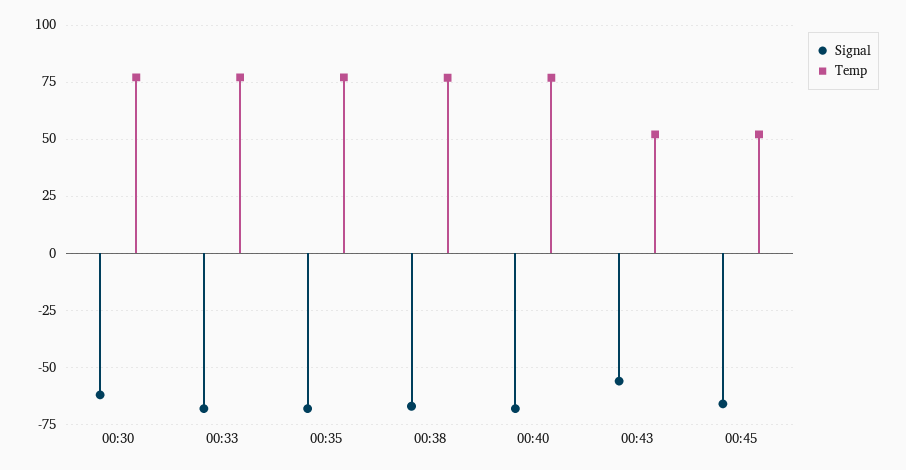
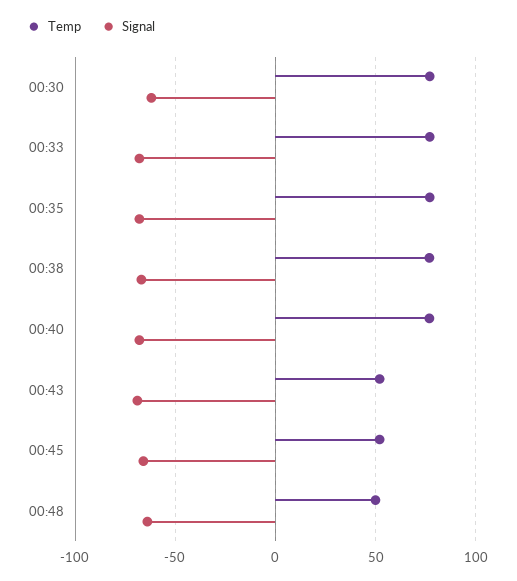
Signal, 00:43: -55 -> -70
Temp, 00:48: none -> 50
Signal, 00:48: none -> -65

